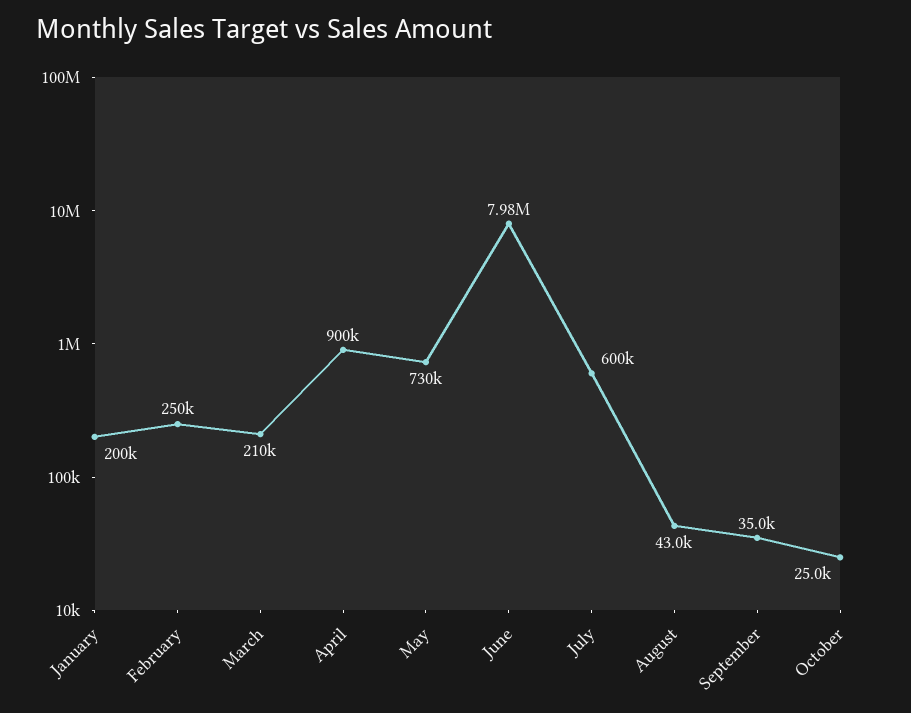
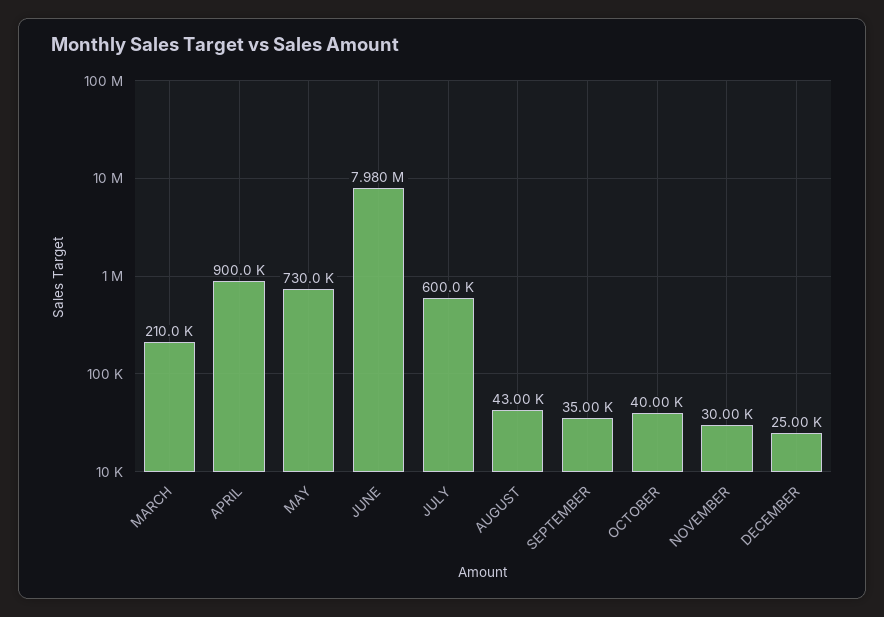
January: 200000 -> none
February: 250000 -> none
October: 25000 -> 40000
NOVEMBER: none -> 30000
DECEMBER: none -> 25000

